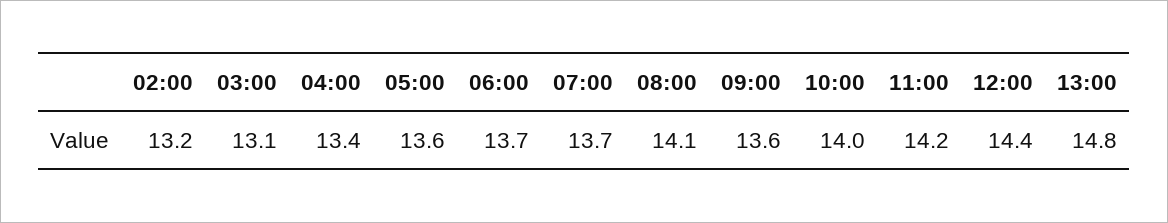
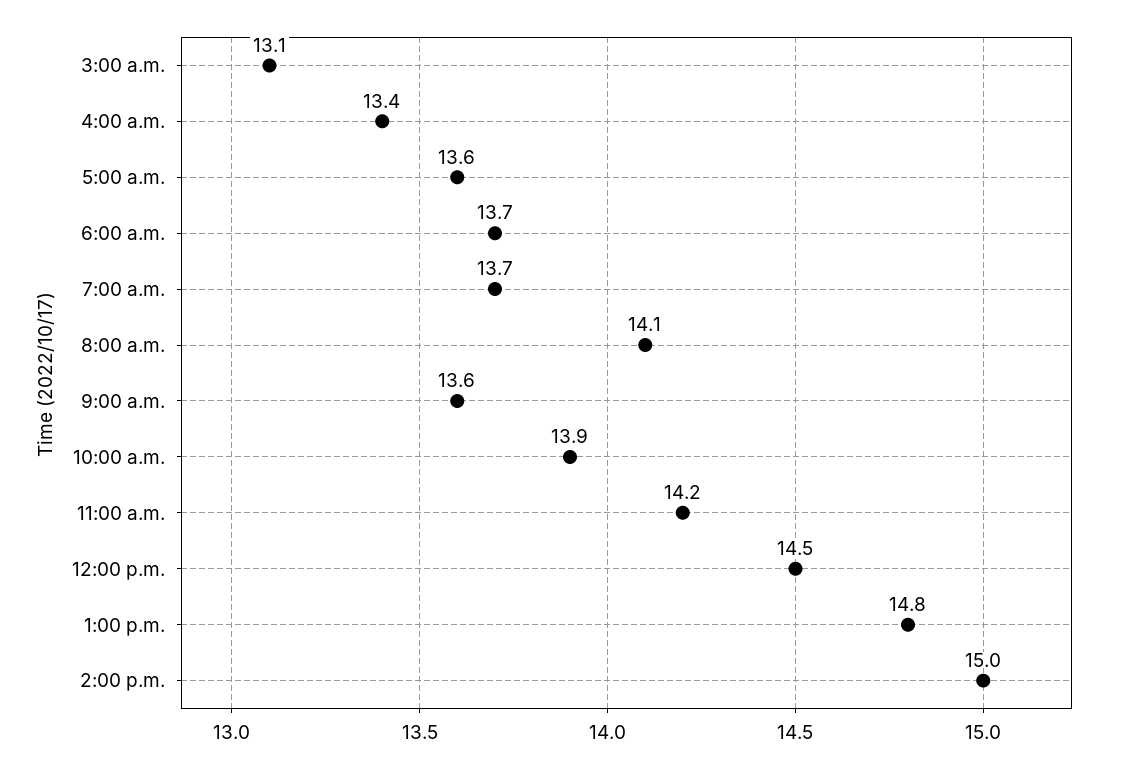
02:00: 13.2 -> none
10:00: 14 -> 13.9
12:00: 14.4 -> 14.5
2:00 p.m.: none -> 15

